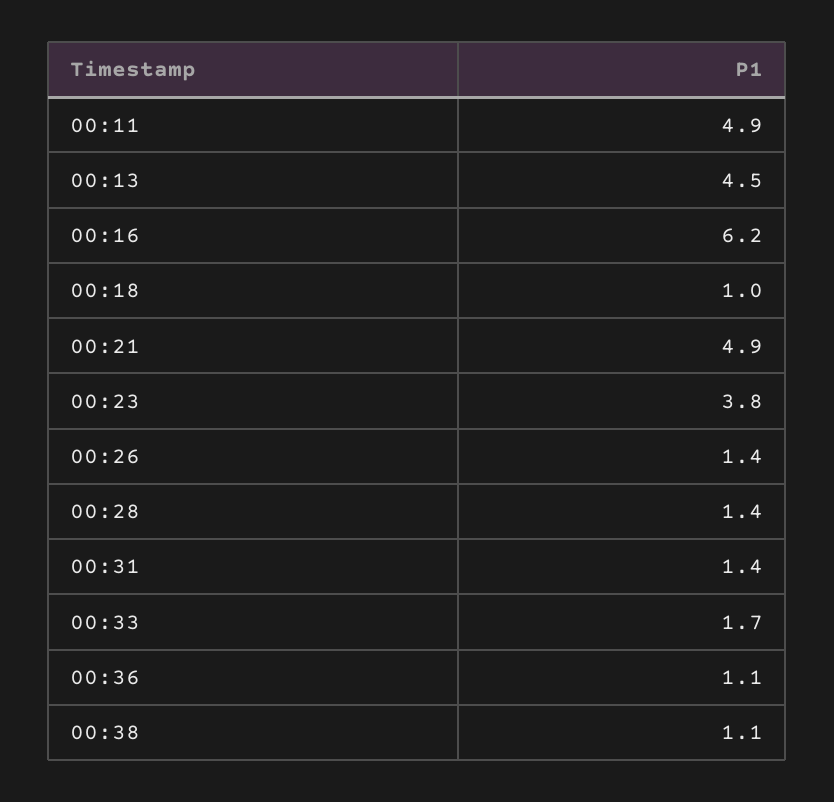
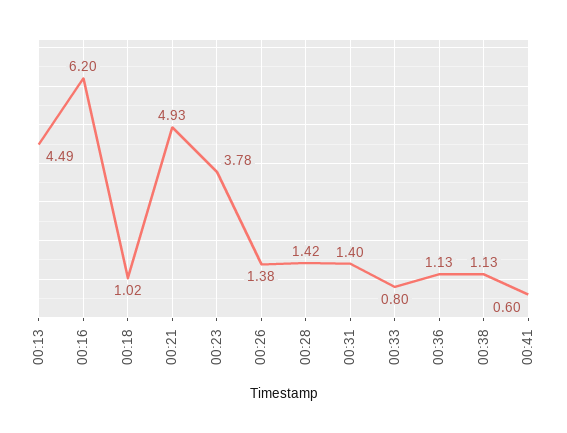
00:11: 4.9 -> none
00:33: 1.7 -> 0.8
00:41: none -> 0.6

